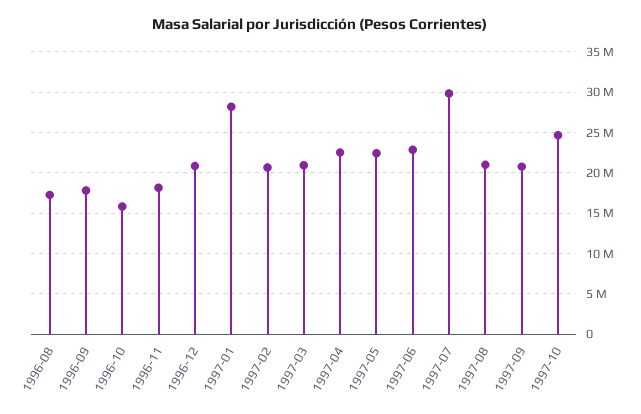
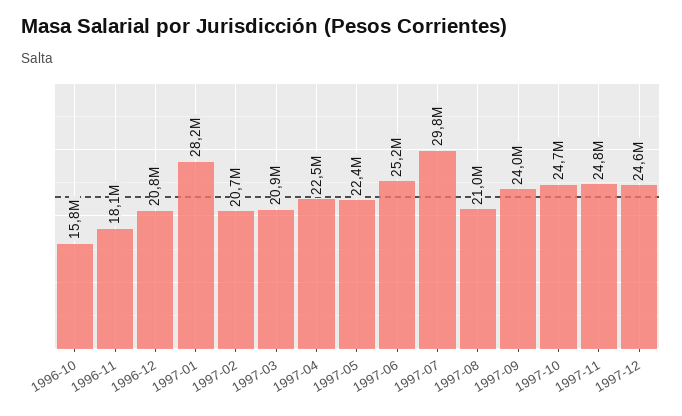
1996-08: 17000000 -> none
1996-09: 18000000 -> none
1997-06: 23000000 -> 25200000
1997-09: 21000000 -> 24000000
1997-11: none -> 24800000
1997-12: none -> 24600000

